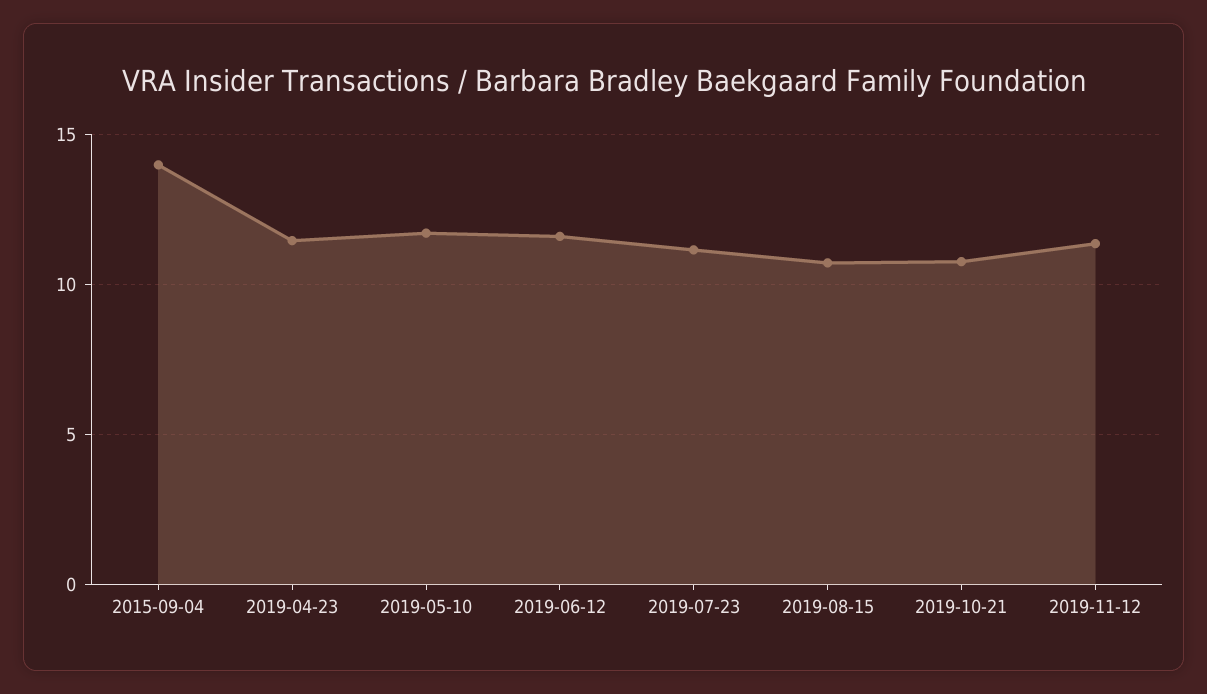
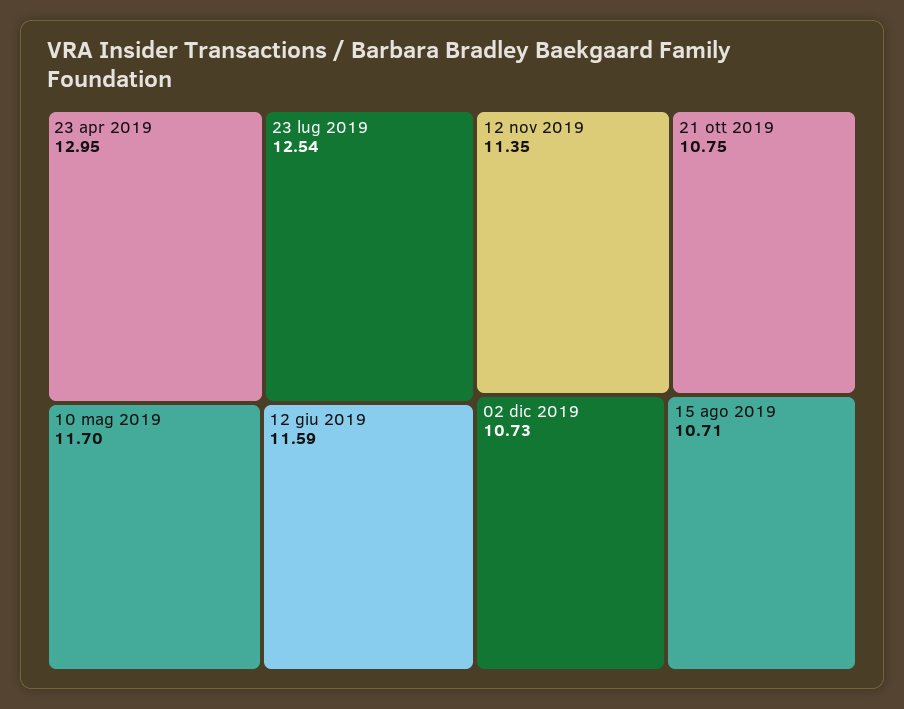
2015-09-04: 14 -> none
2019-04-23: 11.5 -> 12.95
2019-07-23: 11 -> 12.54
02 dic 2019: none -> 10.73

